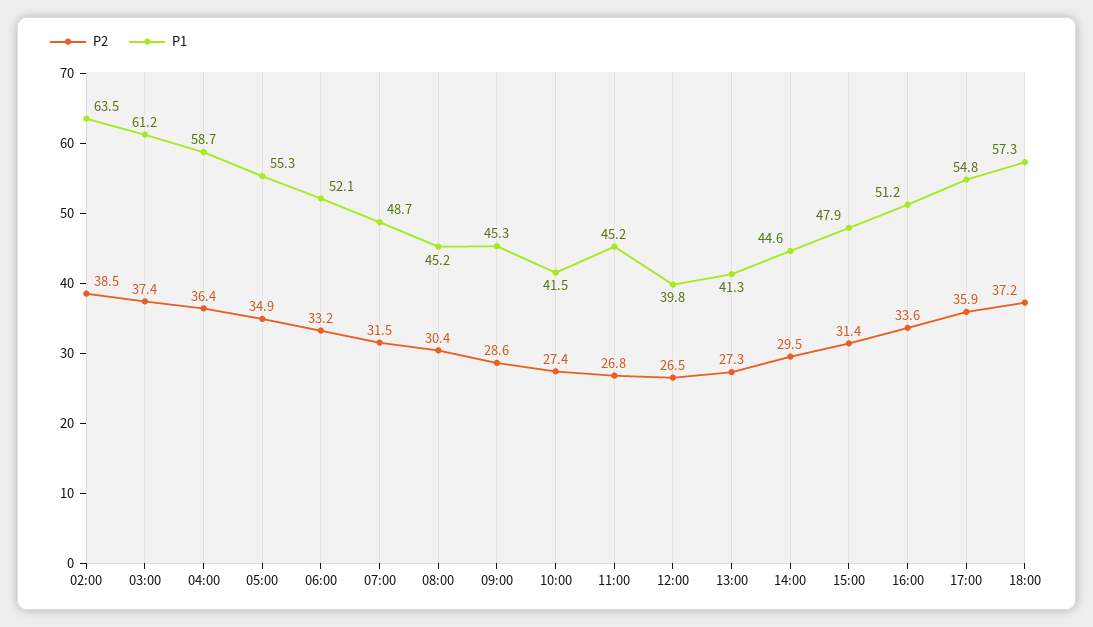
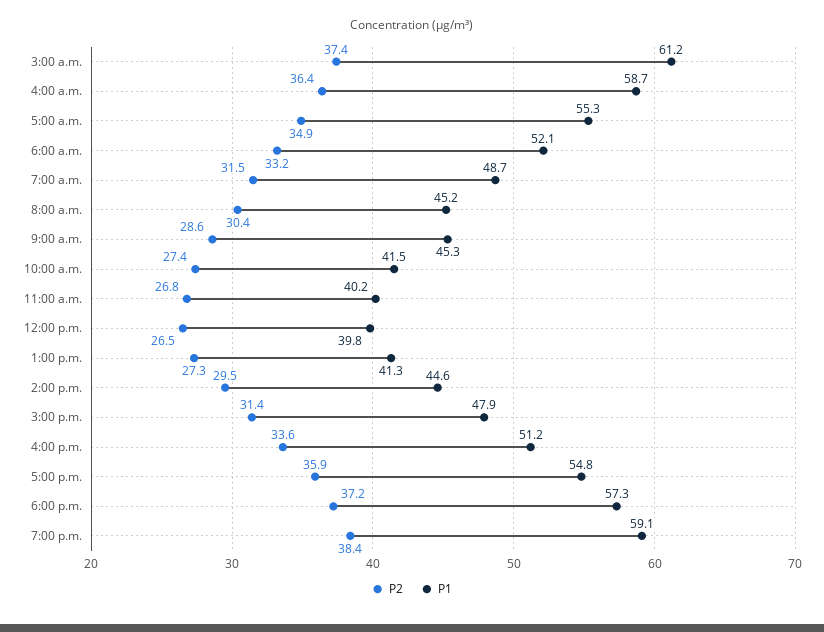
P2, 02:00: 38.5 -> none
P1, 02:00: 63.5 -> none
P1, 11:00: 45.2 -> 40.2
P2, 7:00 p.m.: none -> 38.4
P1, 7:00 p.m.: none -> 59.1

